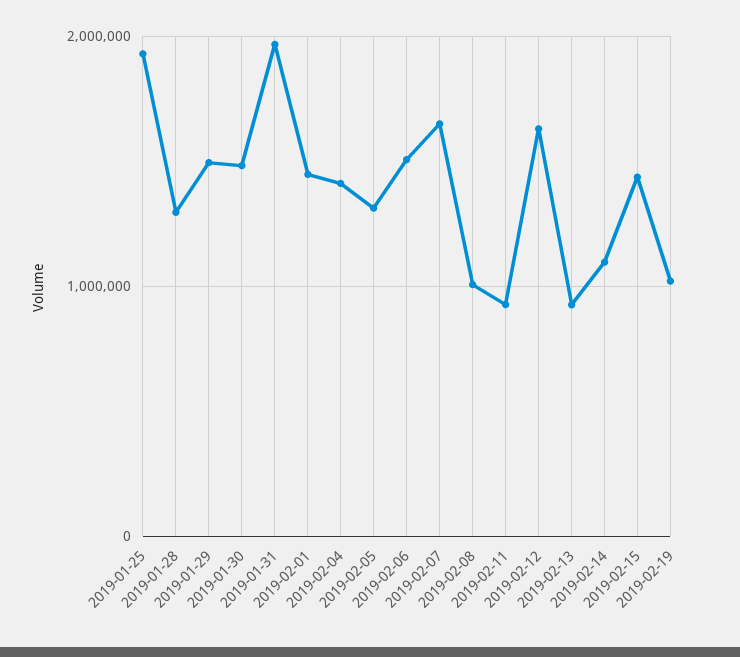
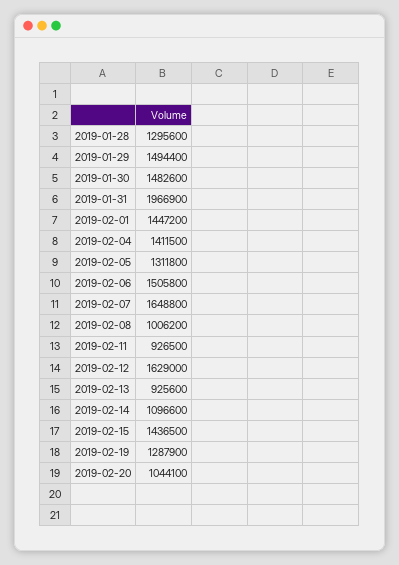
2019-01-25: 1900000 -> none
2019-02-19: 1000000 -> 1287900
2019-02-20: none -> 1044100

